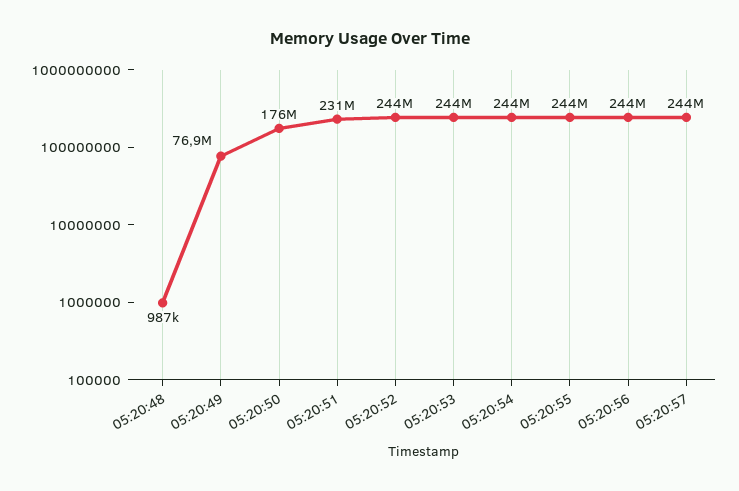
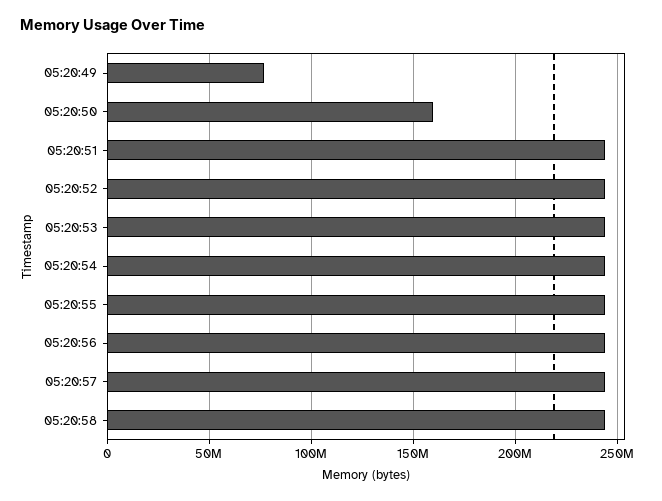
05:20:48: 987000 -> none
05:20:50: 176000000 -> 160000000
05:20:51: 231000000 -> 245000000
05:20:58: none -> 245000000

